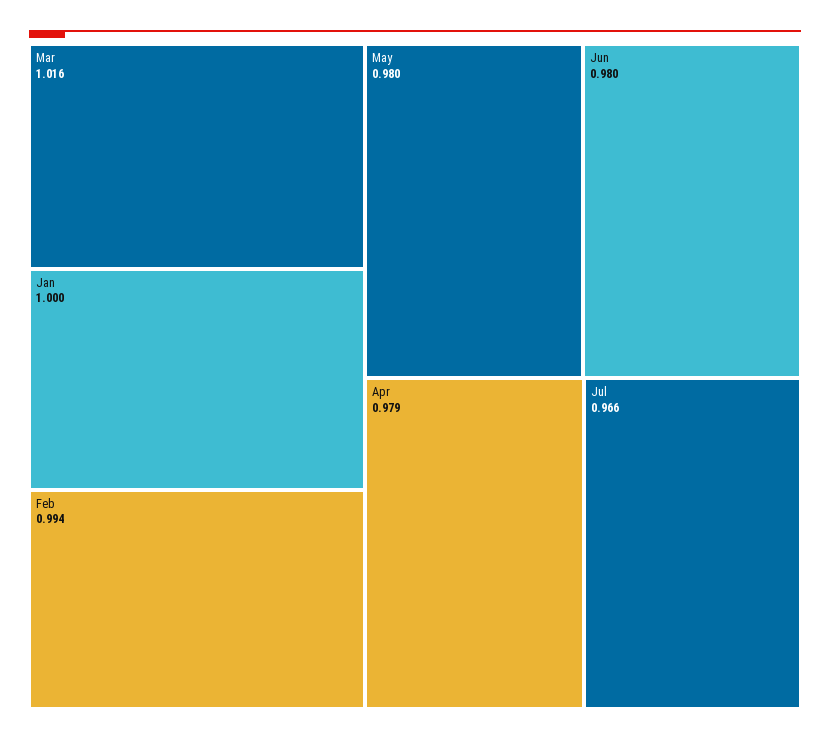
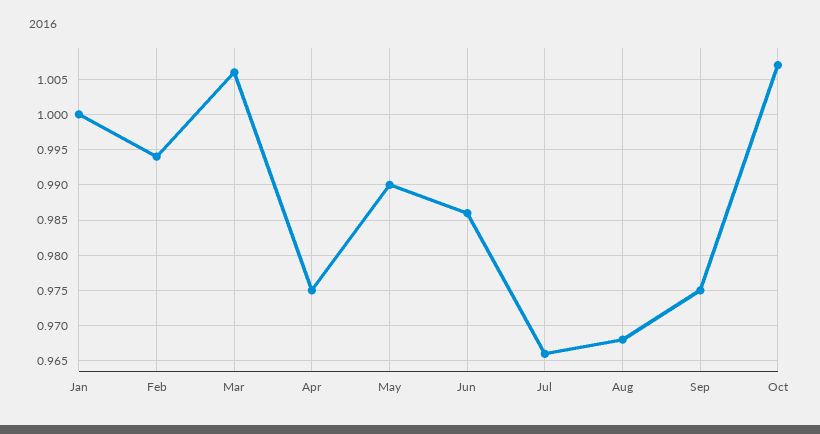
Mar: 1.016 -> 1.006
May: 0.98 -> 0.99
Jun: 0.98 -> 0.986
Apr: 0.979 -> 0.975
Aug: none -> 0.968
Sep: none -> 0.975
Oct: none -> 1.007

